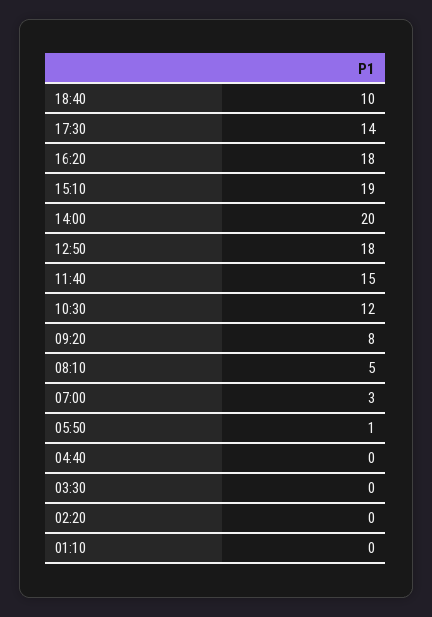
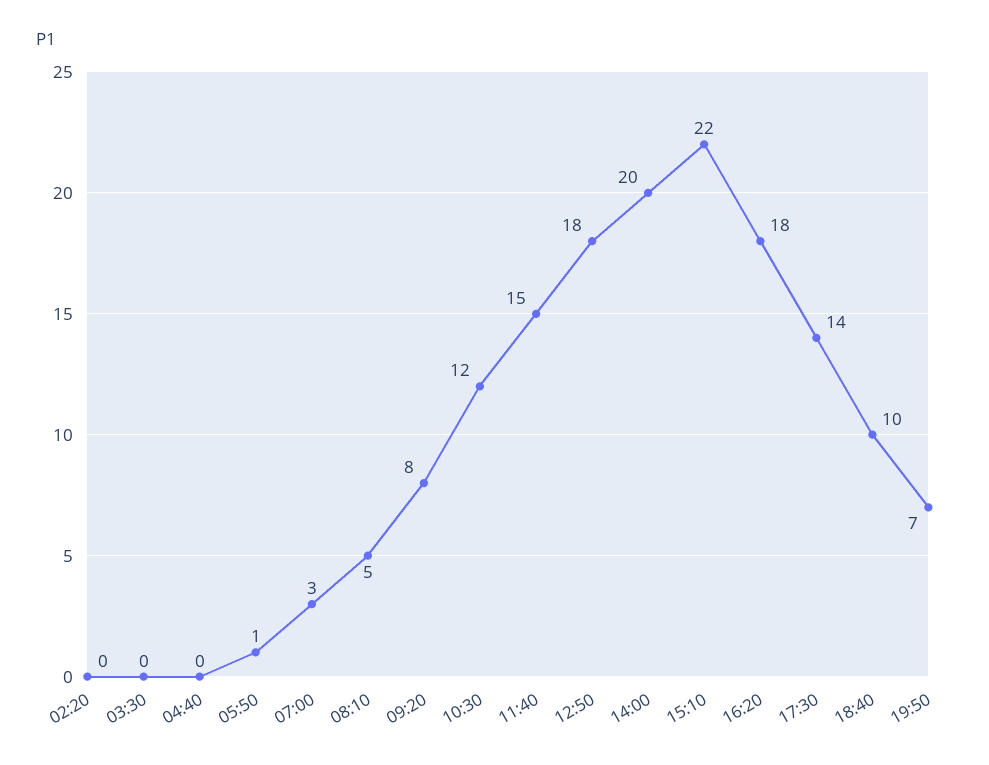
15:10: 19 -> 22
01:10: 0 -> none
19:50: none -> 7

